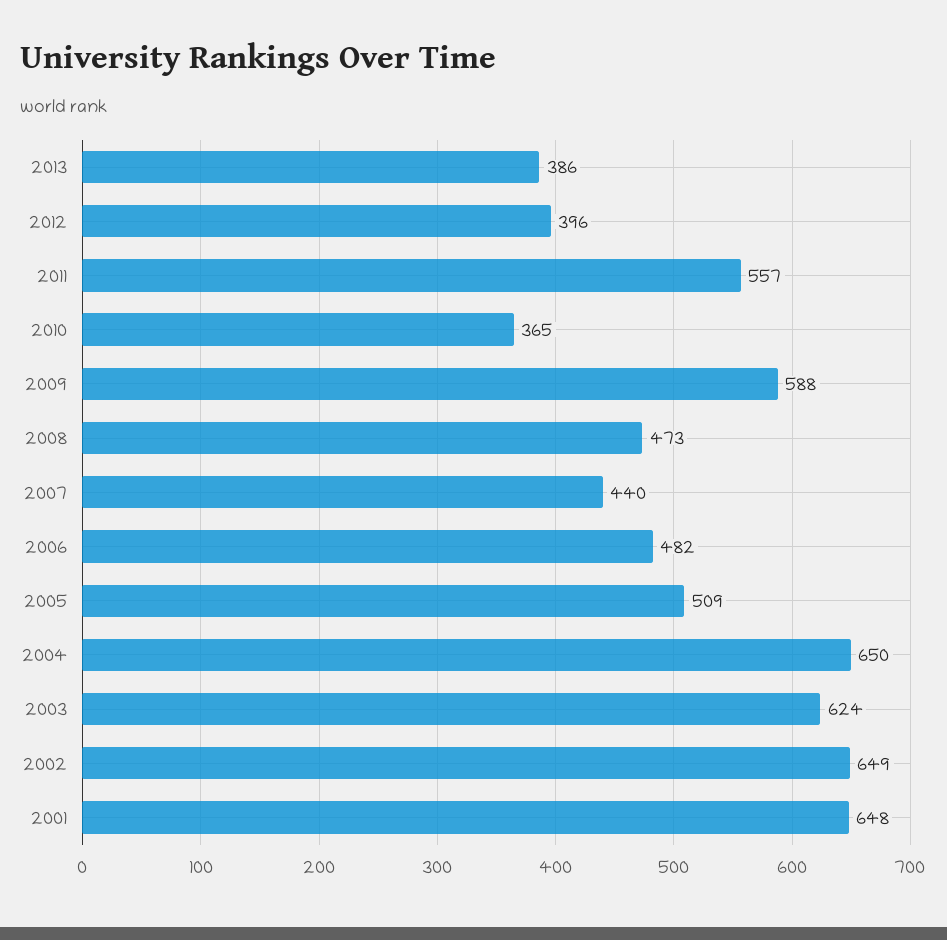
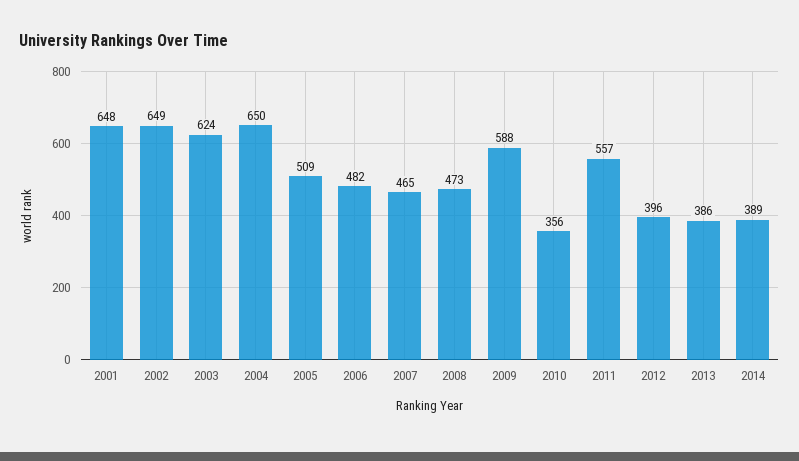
2010: 365 -> 356
2007: 440 -> 465
2014: none -> 389

